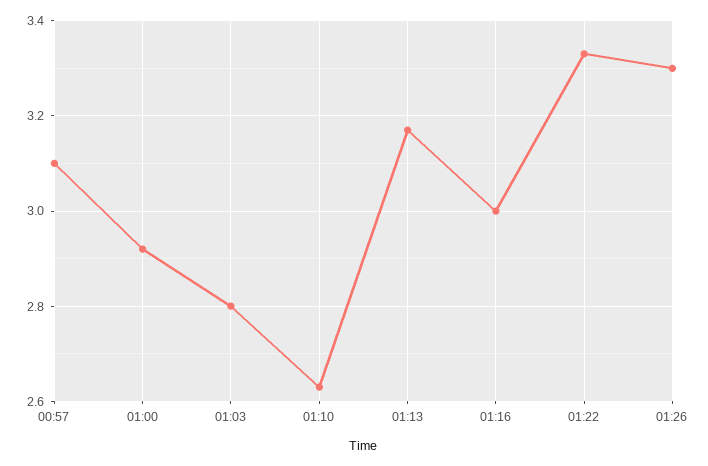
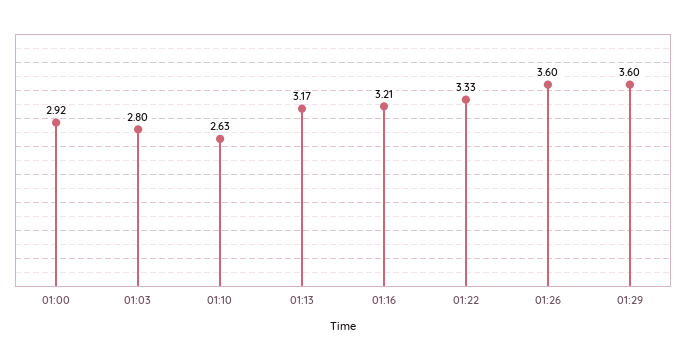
00:57: 3.1 -> none
01:16: 3 -> 3.21
01:26: 3.3 -> 3.6
01:29: none -> 3.6

